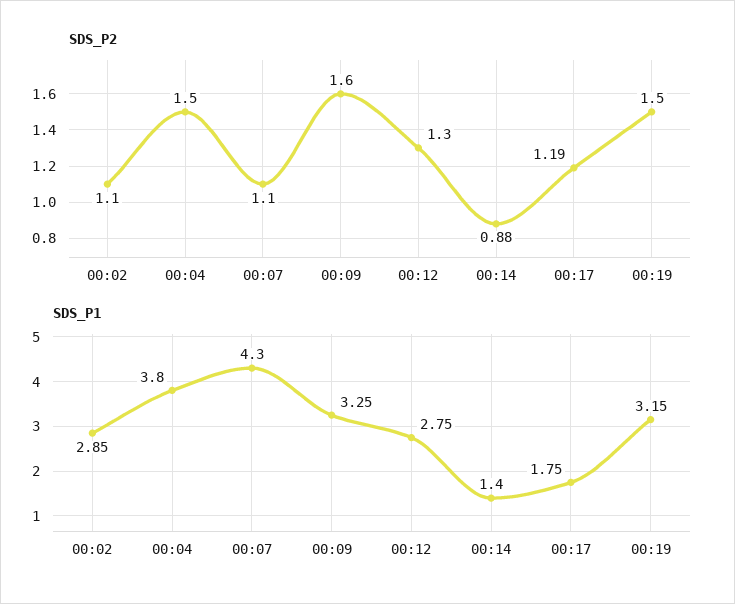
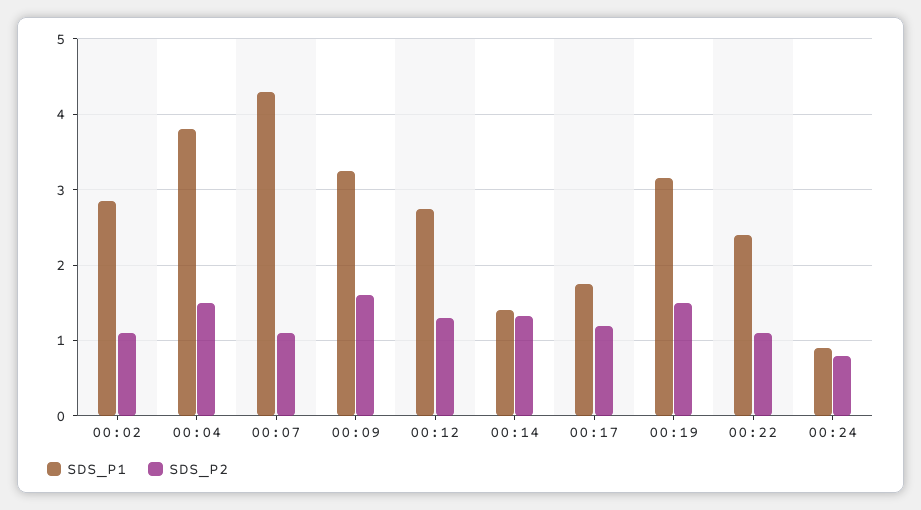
SDS_P2, 00:14: 0.88 -> 1.3
SDS_P1, 00:22: none -> 2.4
SDS_P2, 00:22: none -> 1.1
SDS_P1, 00:24: none -> 0.9
SDS_P2, 00:24: none -> 0.8

